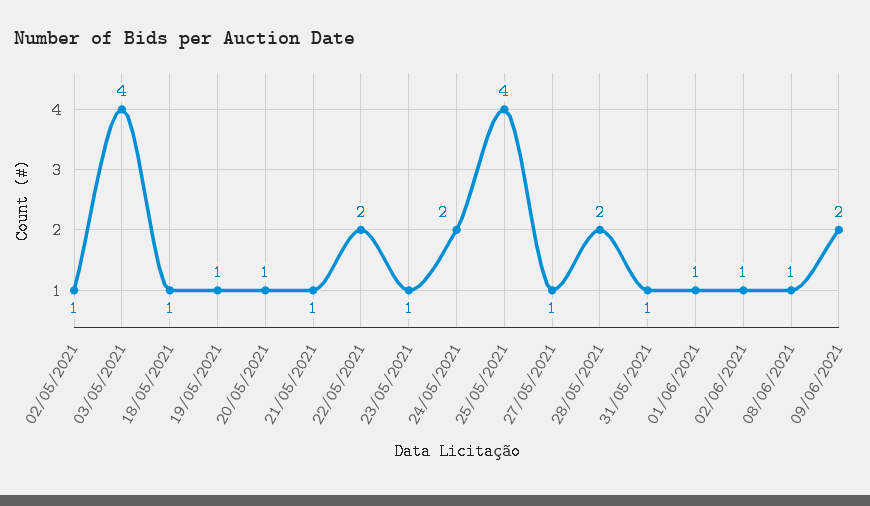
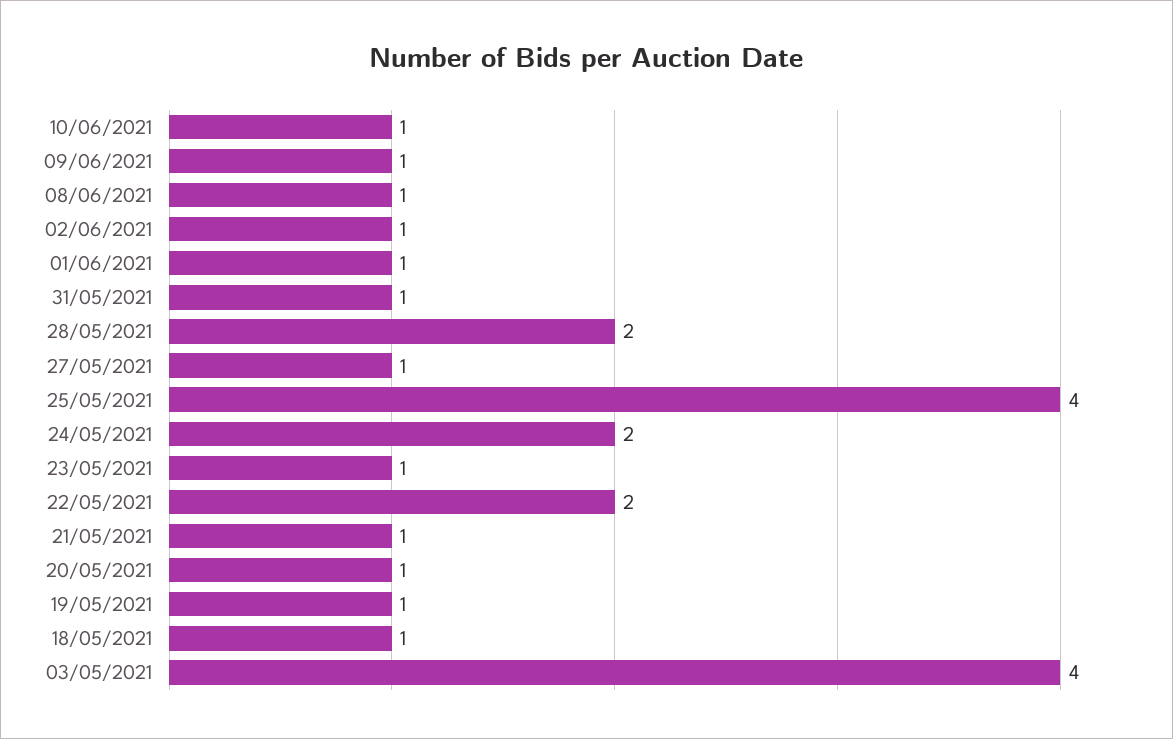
02/05/2021: 1 -> none
09/06/2021: 2 -> 1
10/06/2021: none -> 1

